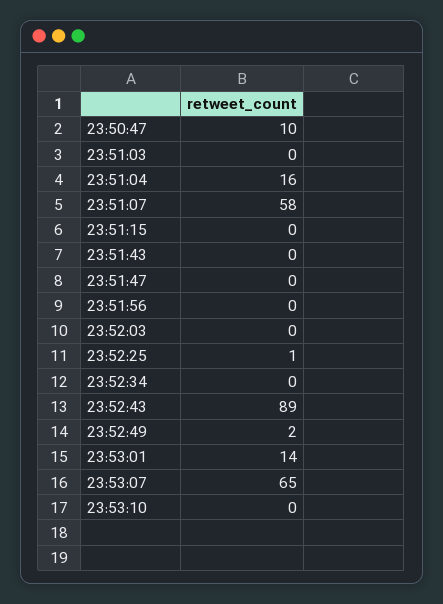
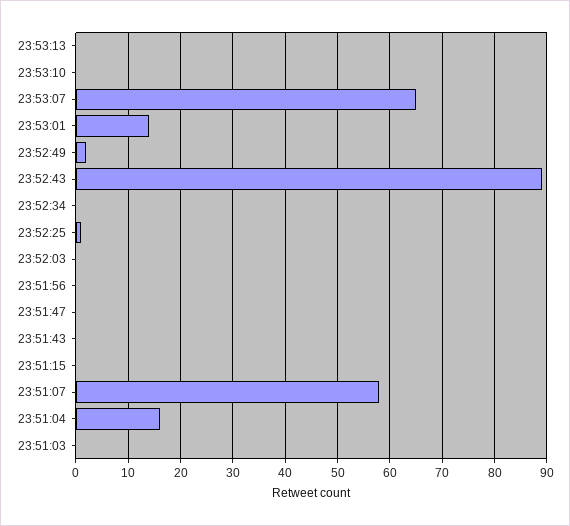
23:50:47: 10 -> none
23:53:13: none -> 0

